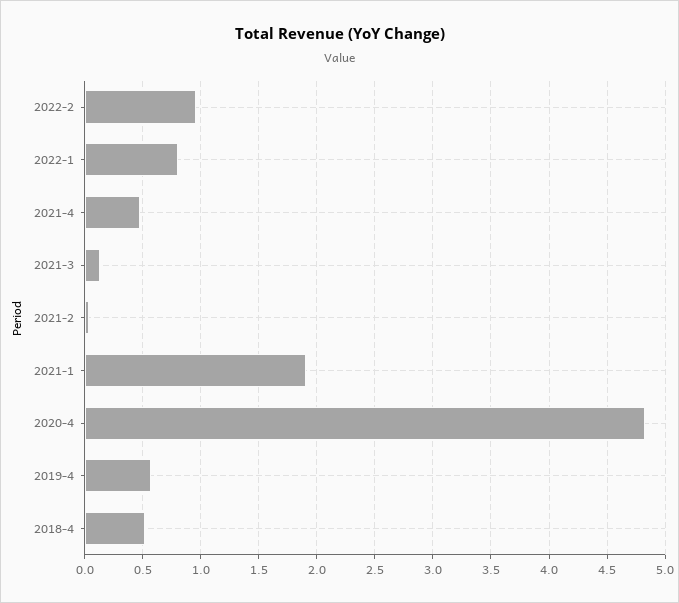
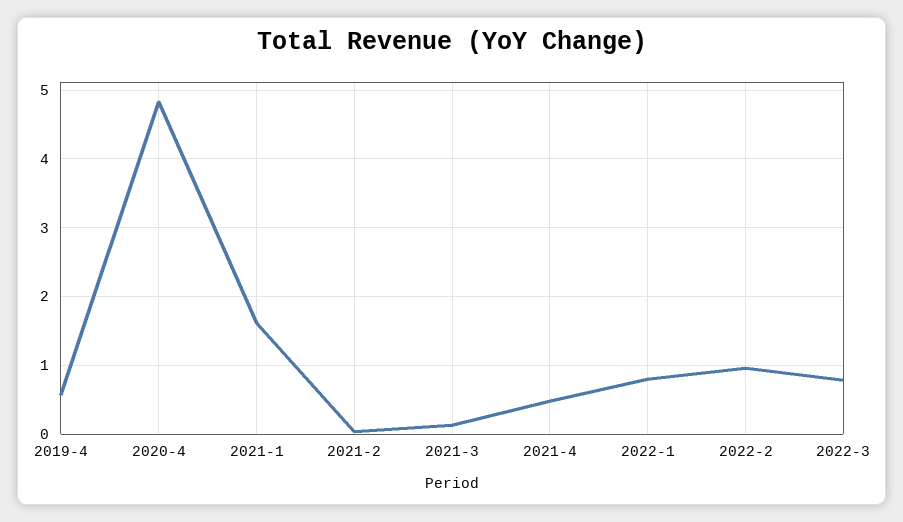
2021-1: 1.9 -> 1.6
2018-4: 0.5 -> none
2022-3: none -> 0.8

